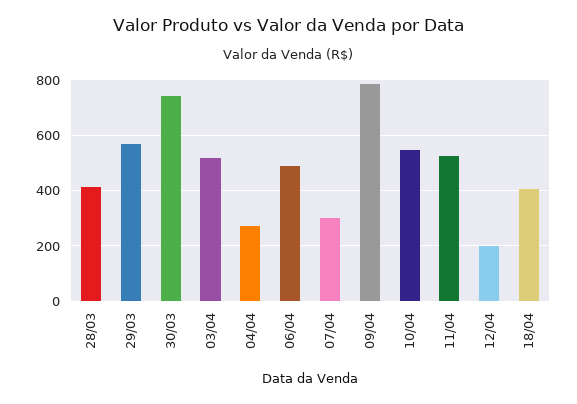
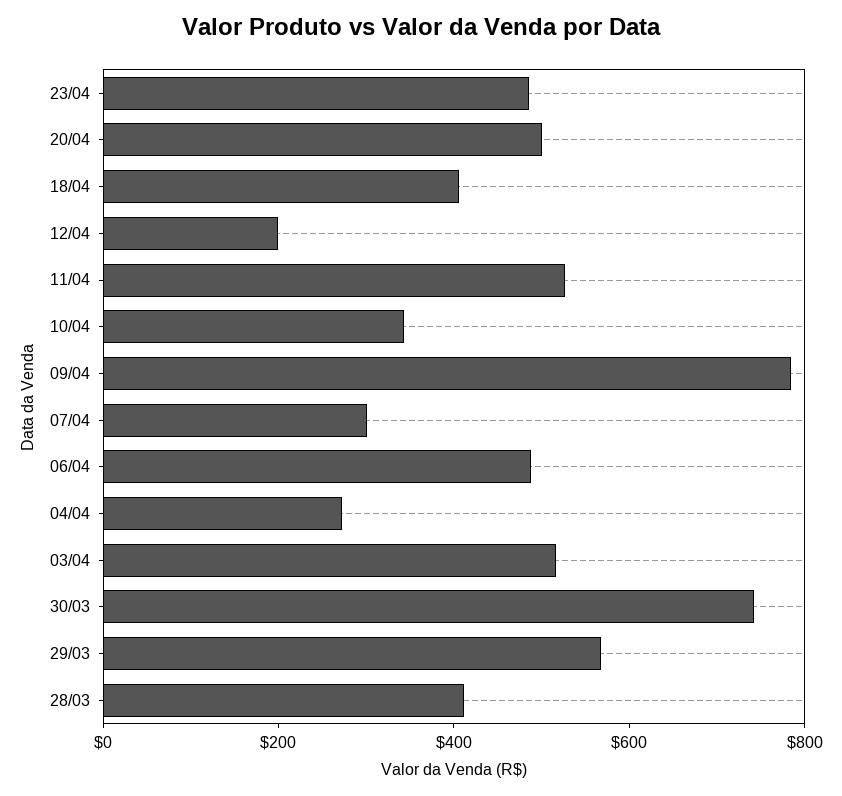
10/04: 550 -> 350
23/04: none -> 500
20/04: none -> 500

